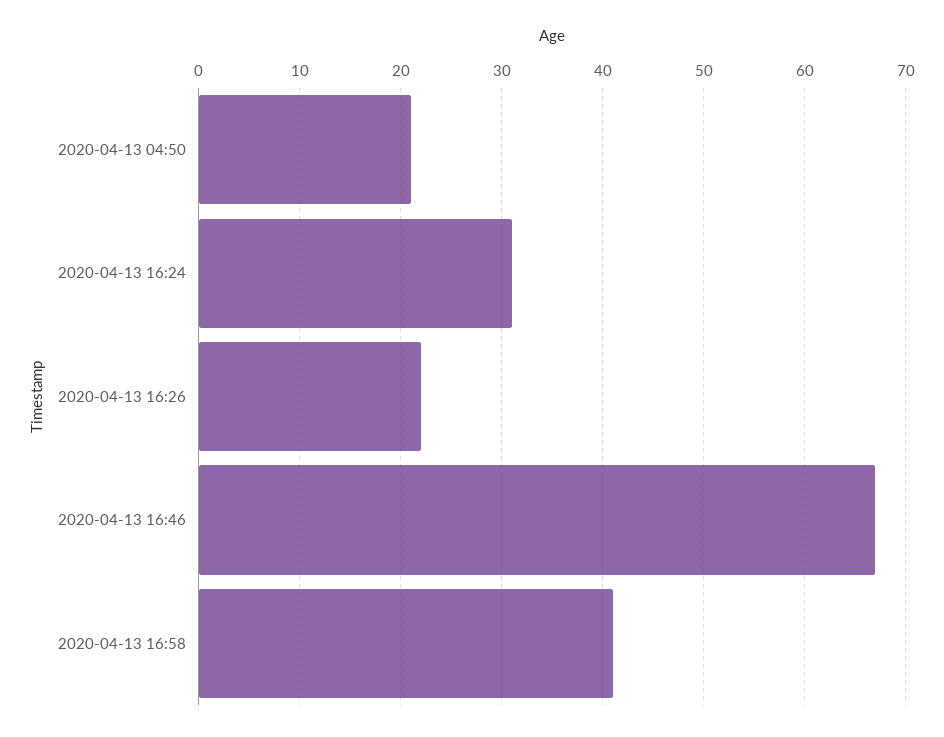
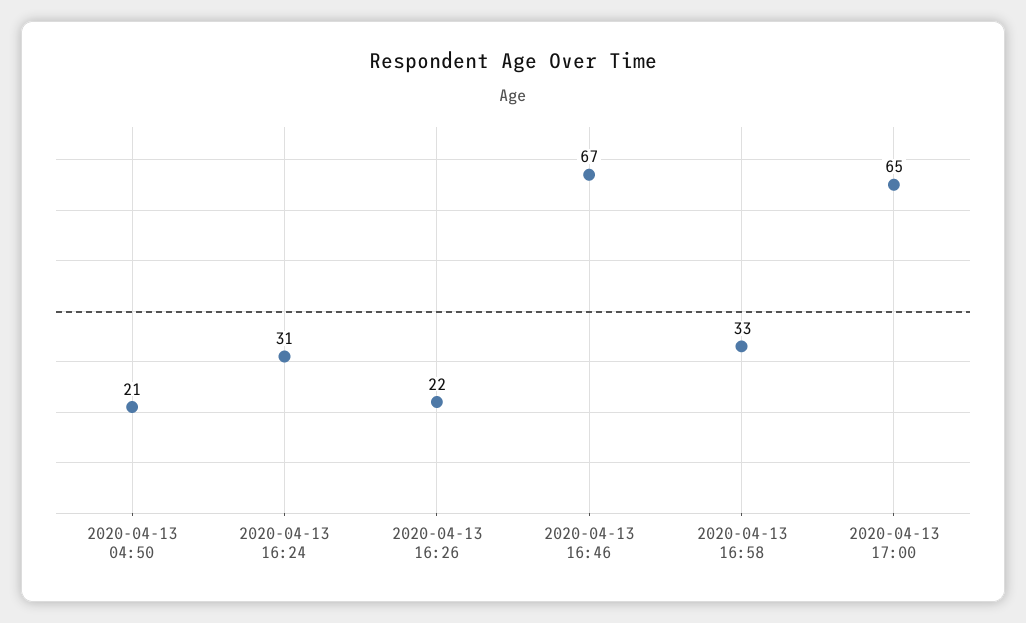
2020-04-13 16:58: 41 -> 33
2020-04-13 17:00: none -> 65

